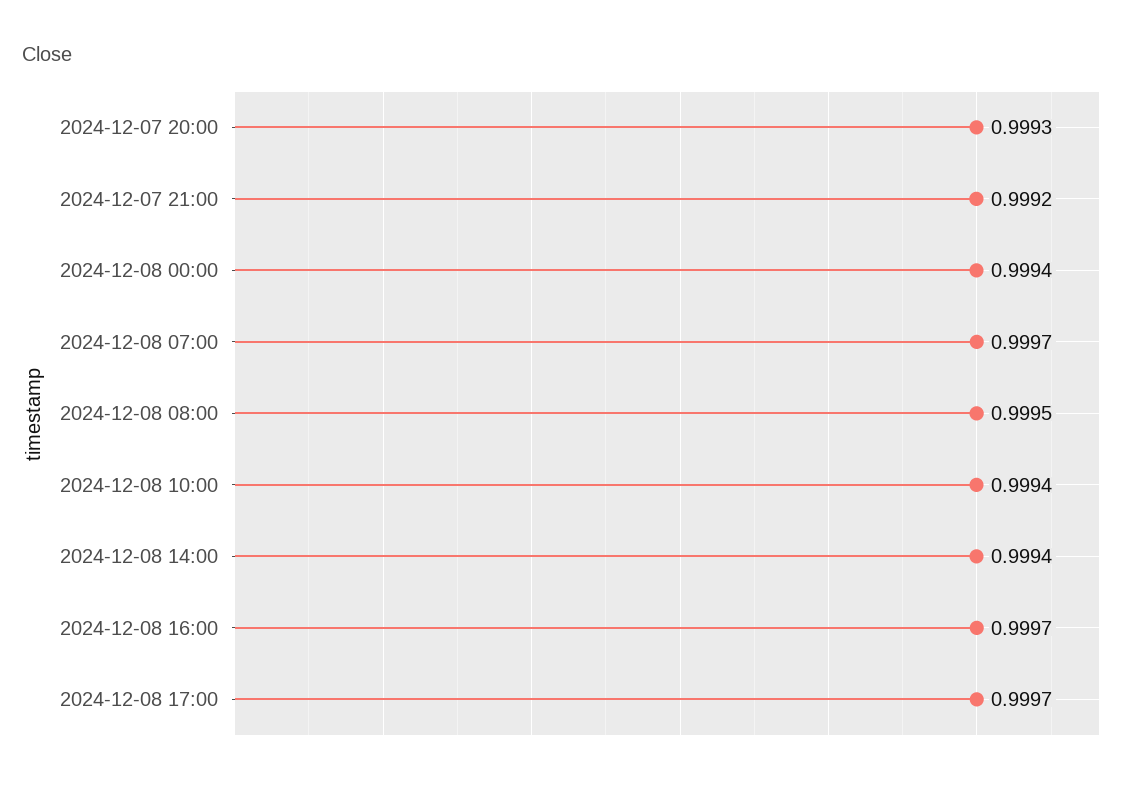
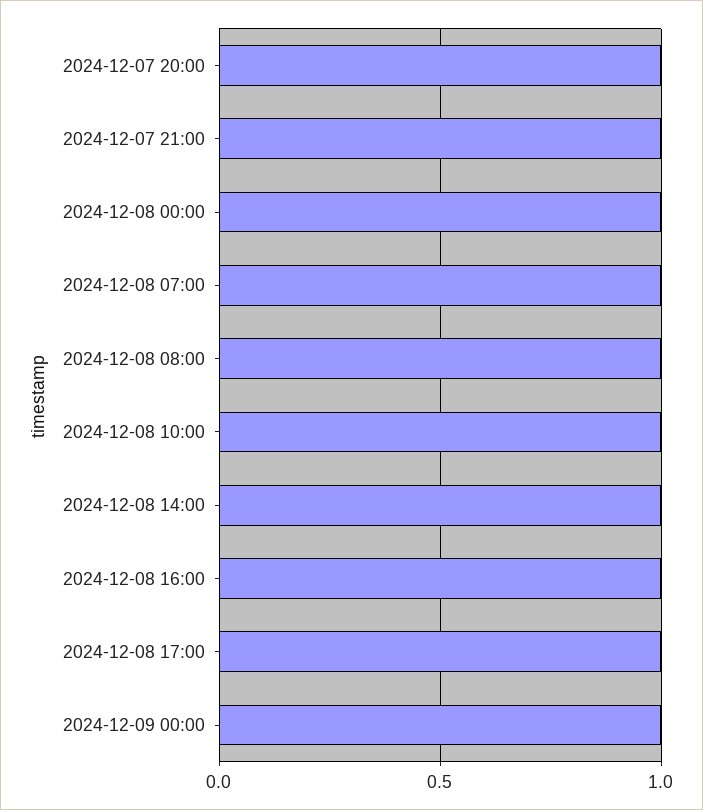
2024-12-09 00:00: none -> 1

